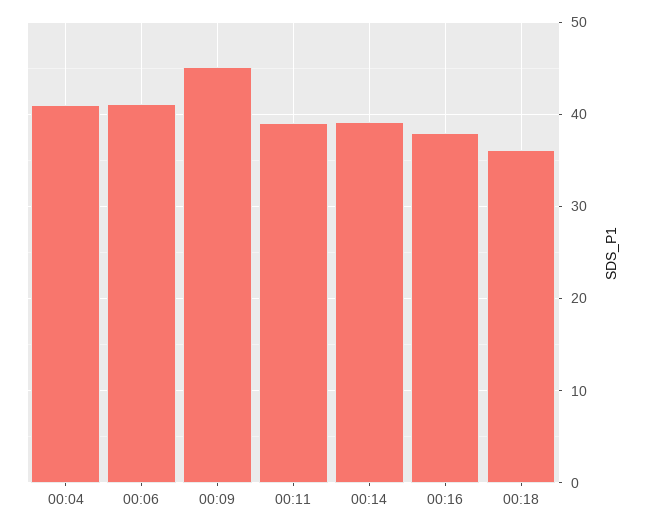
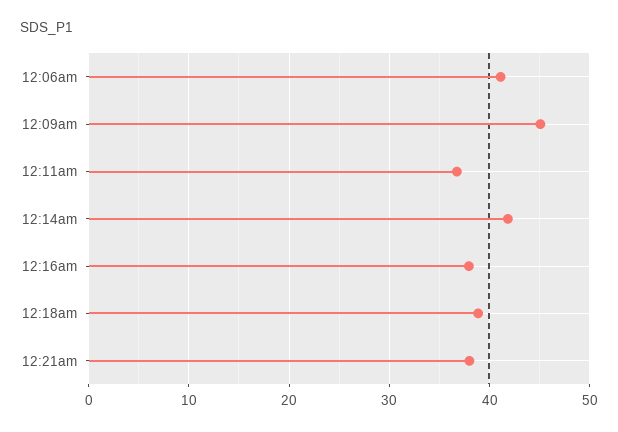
00:04: 41 -> none
00:11: 39 -> 37
00:14: 39 -> 42
00:18: 36 -> 39
12:21am: none -> 38

